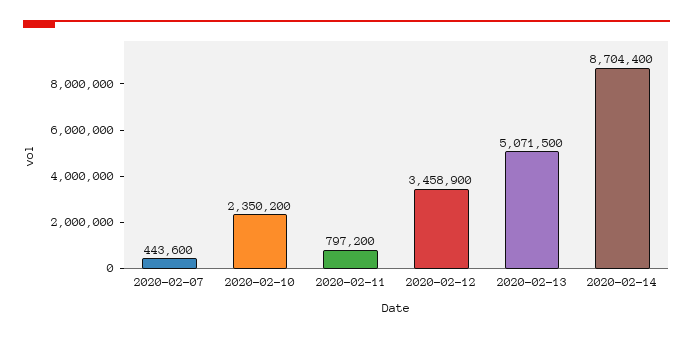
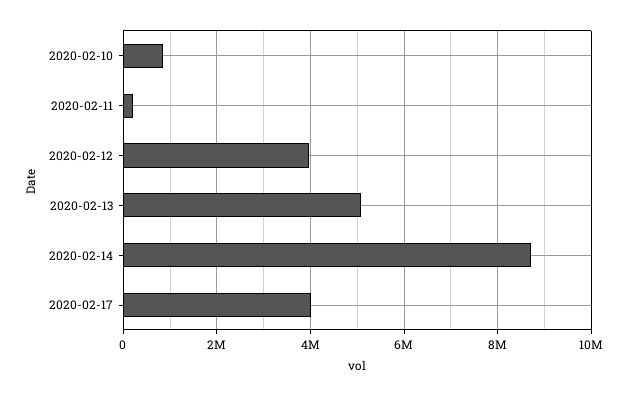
2020-02-07: 443600 -> none
2020-02-10: 2350200 -> 800000
2020-02-11: 797200 -> 200000
2020-02-12: 3458900 -> 4000000
2020-02-17: none -> 4000000

